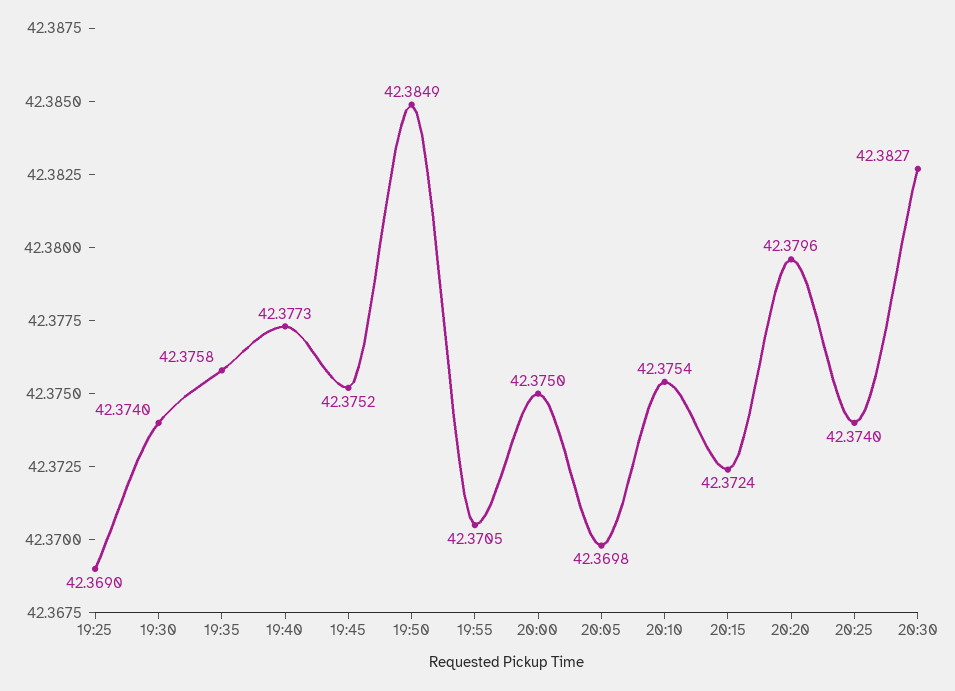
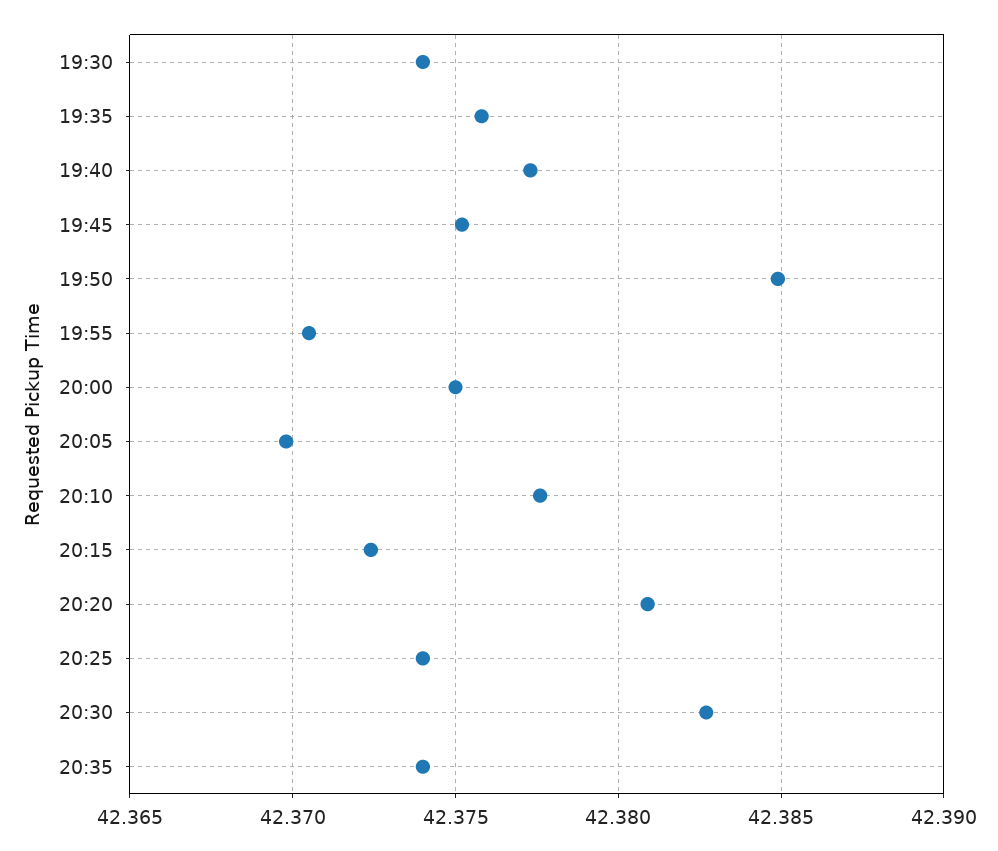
19:25: 42.369 -> none
20:10: 42.3754 -> 42.3775
20:20: 42.3796 -> 42.381
20:35: none -> 42.374

